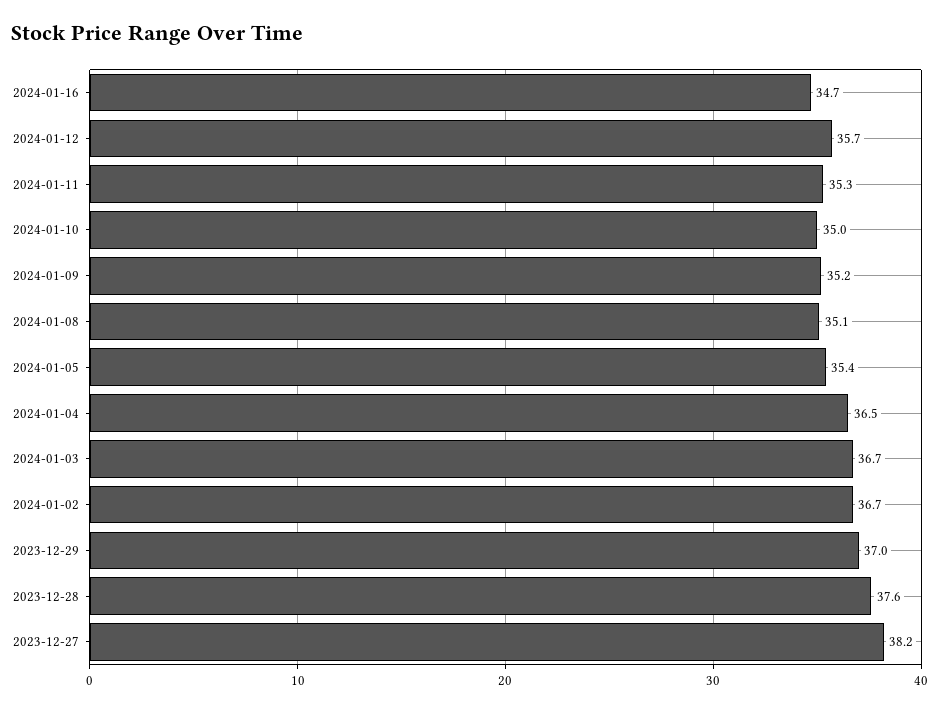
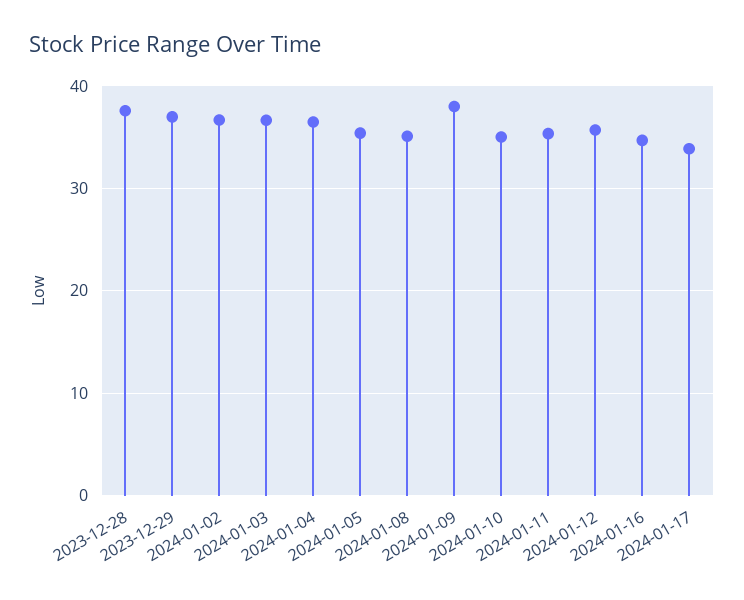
2024-01-09: 35.2 -> 38
2023-12-27: 38.2 -> none
2024-01-17: none -> 34

